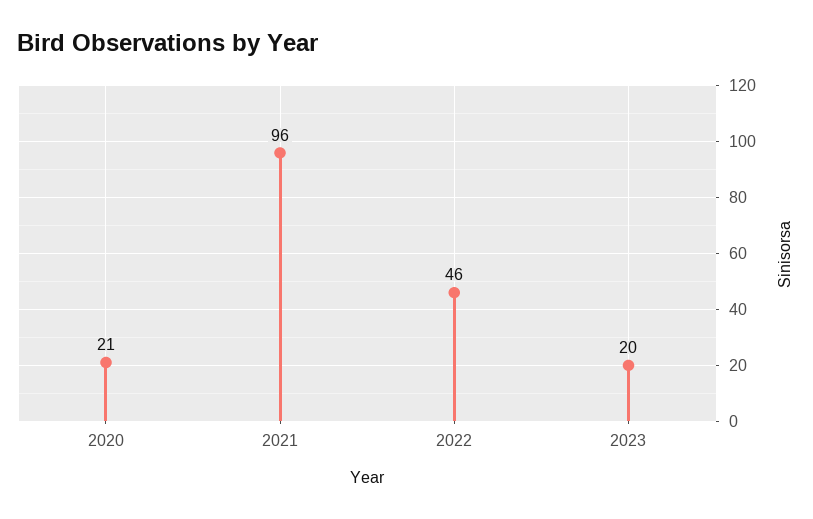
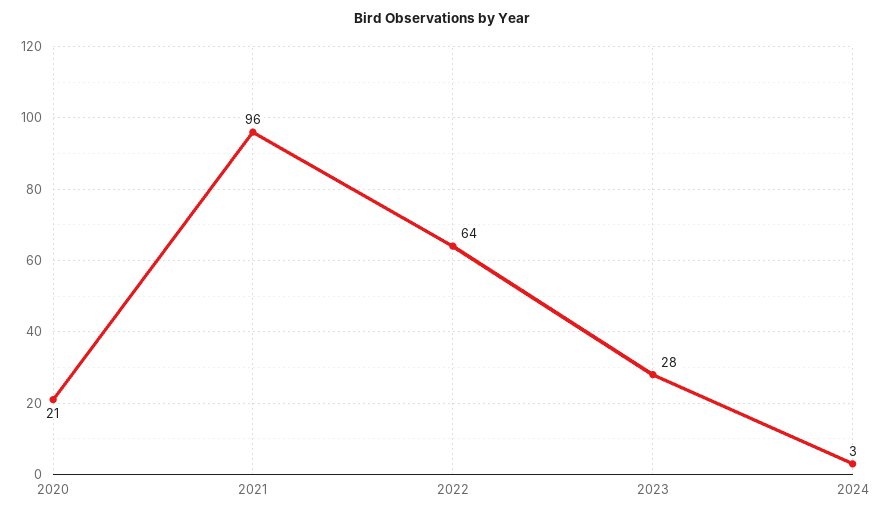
2022: 46 -> 64
2023: 20 -> 28
2024: none -> 3

